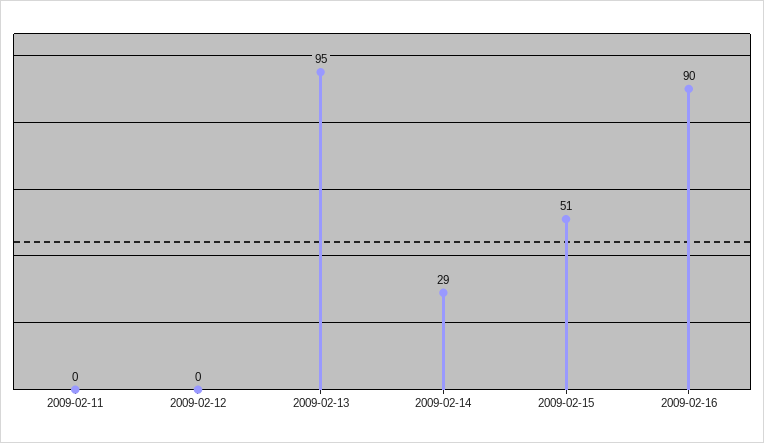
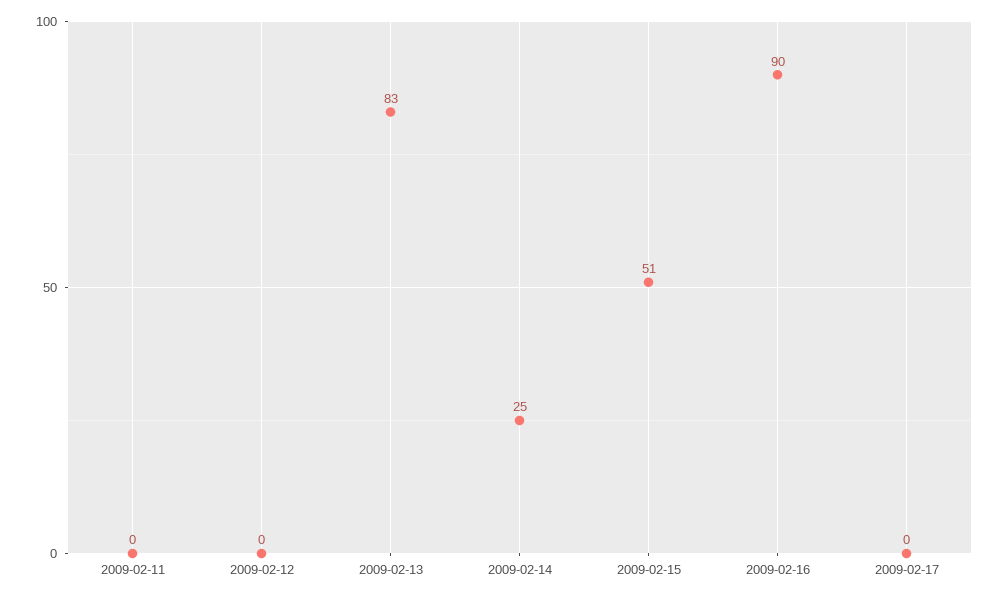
2009-02-13: 95 -> 83
2009-02-14: 29 -> 25
2009-02-17: none -> 0

